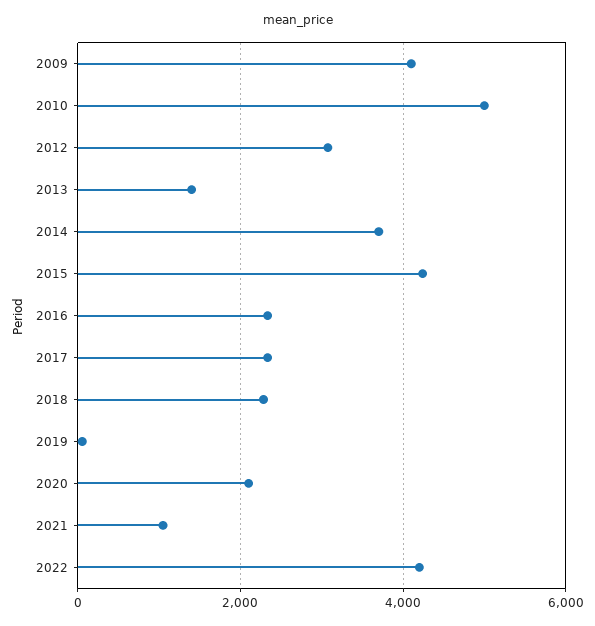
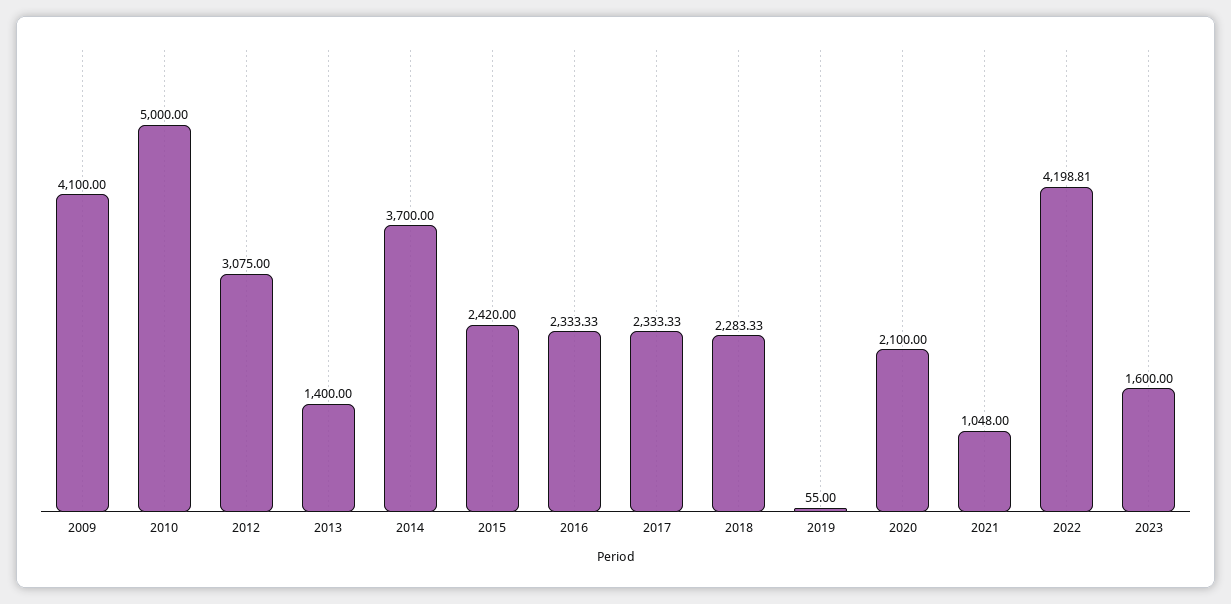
2015: 4200 -> 2420
2023: none -> 1600

